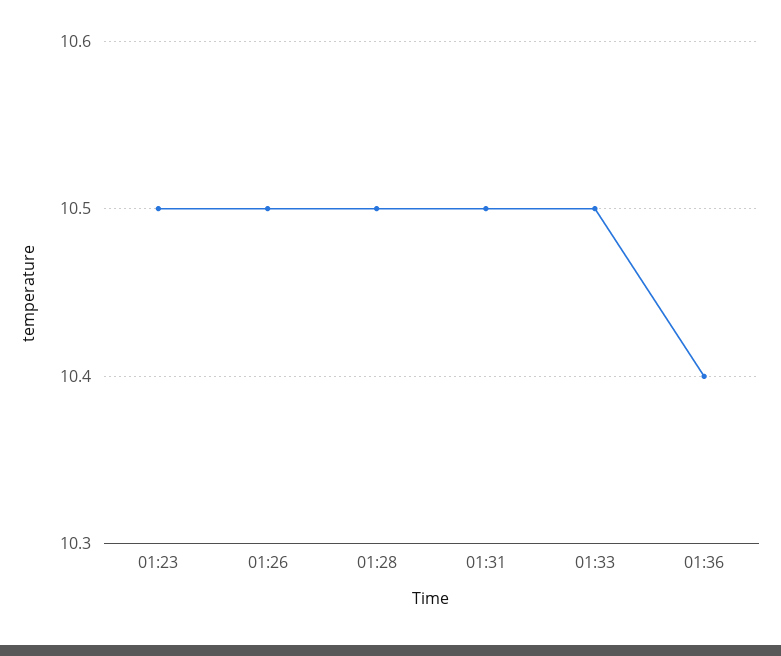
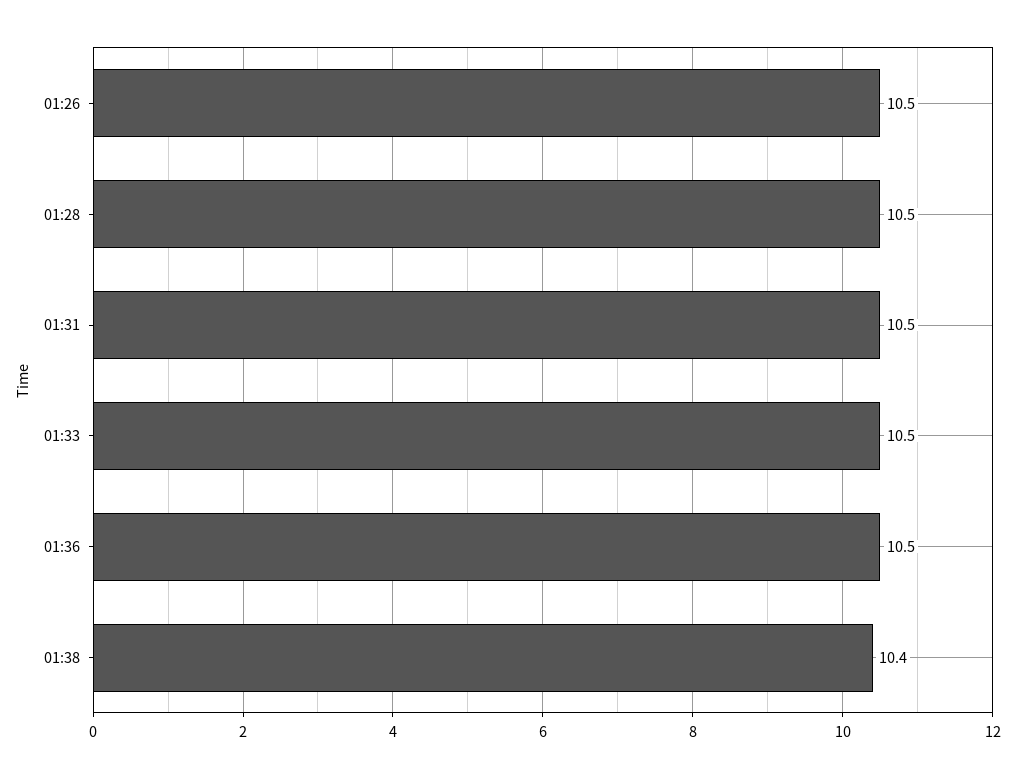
01:23: 10.5 -> none
01:36: 10.4 -> 10.5
01:38: none -> 10.4

